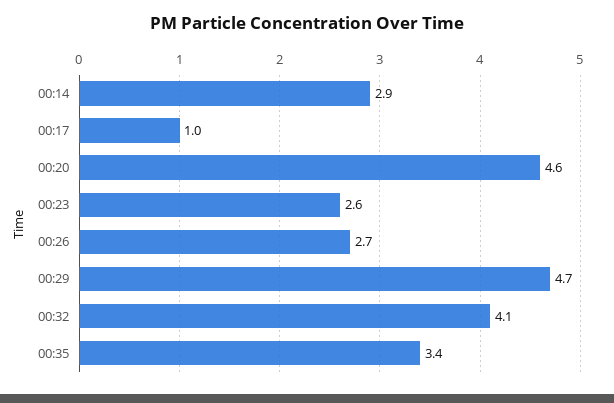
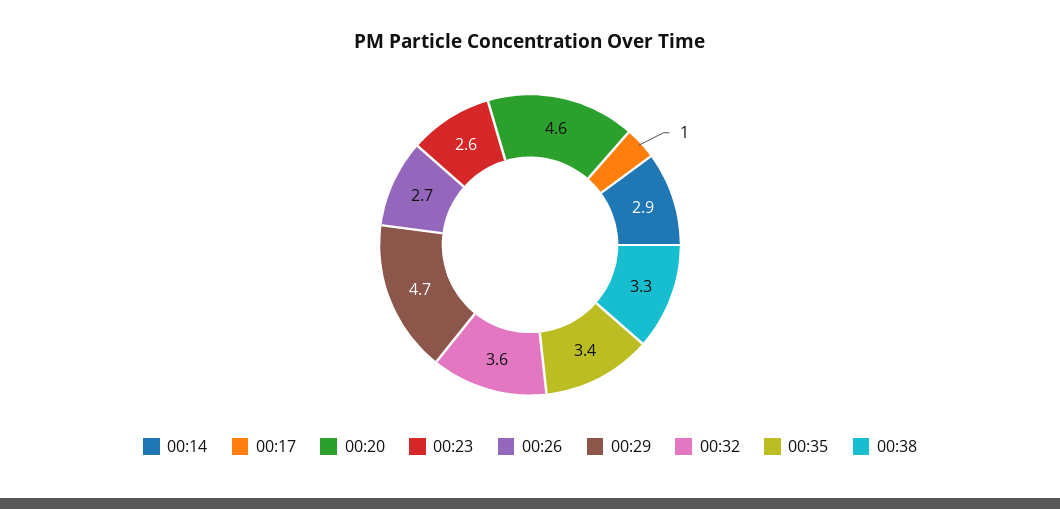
00:32: 4.1 -> 3.6
00:38: none -> 3.3

